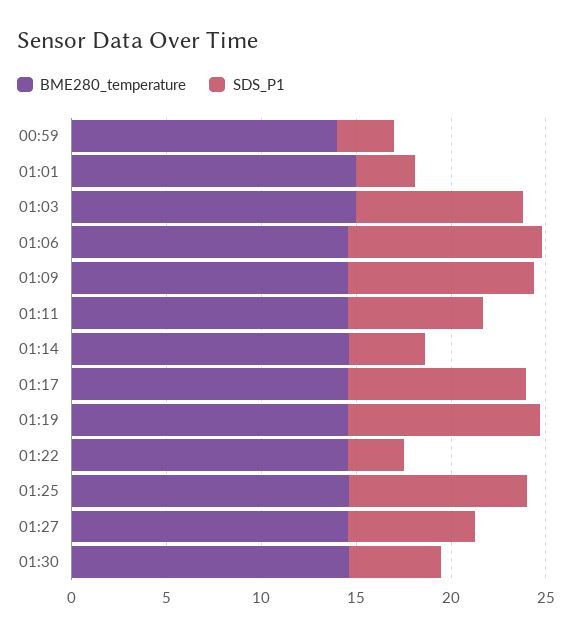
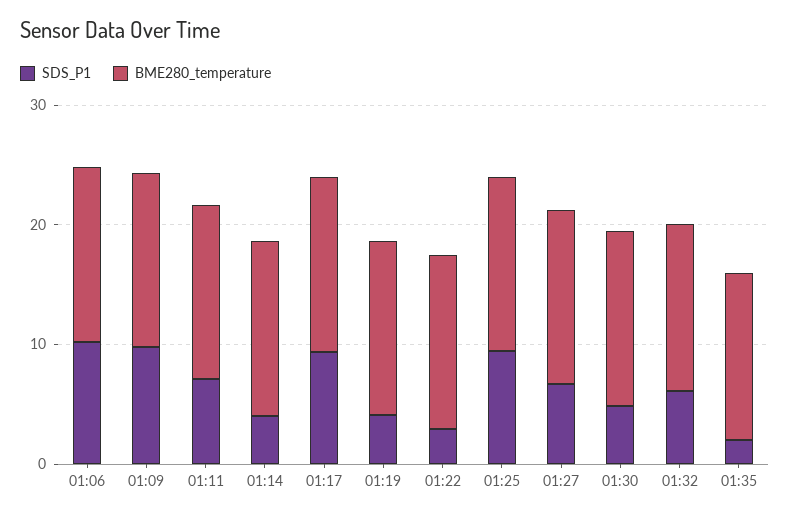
BME280_temperature, 00:59: 14 -> none
SDS_P1, 00:59: 3 -> none
BME280_temperature, 01:01: 15 -> none
SDS_P1, 01:01: 3 -> none
BME280_temperature, 01:03: 15 -> none
SDS_P1, 01:03: 9 -> none
SDS_P1, 01:19: 10 -> 4
SDS_P1, 01:32: none -> 6
BME280_temperature, 01:32: none -> 14
SDS_P1, 01:35: none -> 2
BME280_temperature, 01:35: none -> 14

